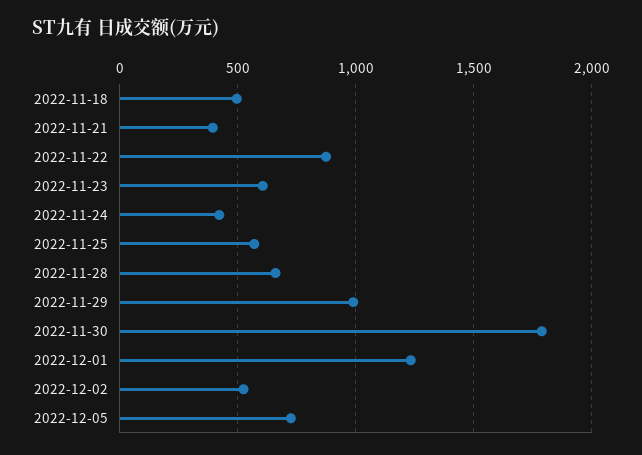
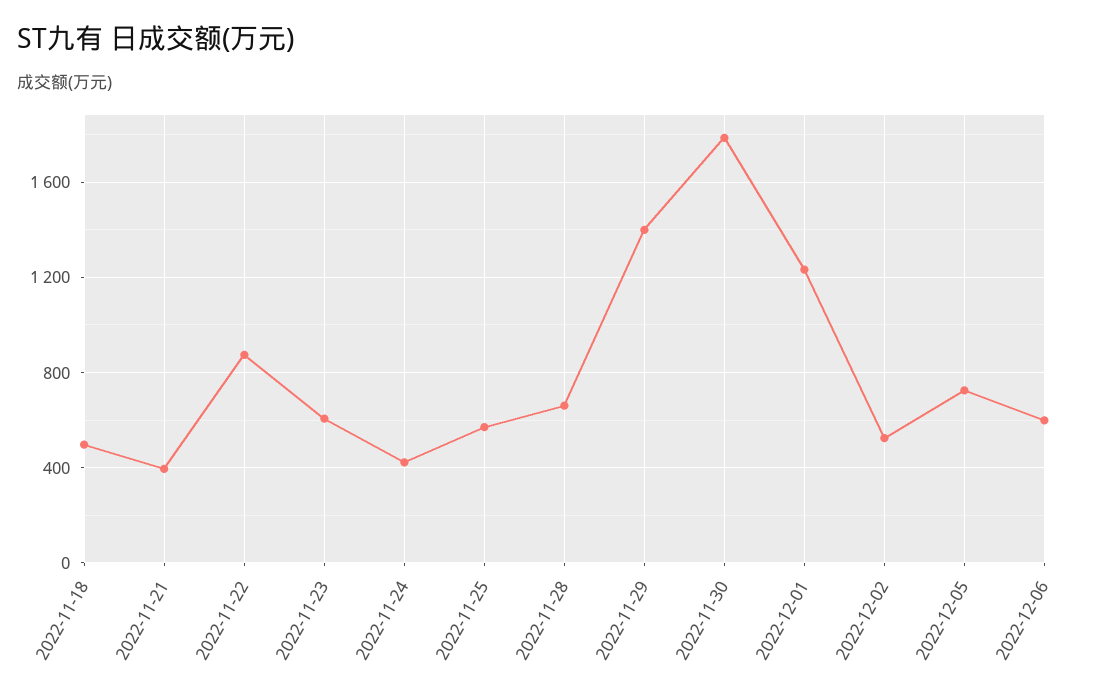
2022-11-29: 1000 -> 1400
2022-12-06: none -> 600

